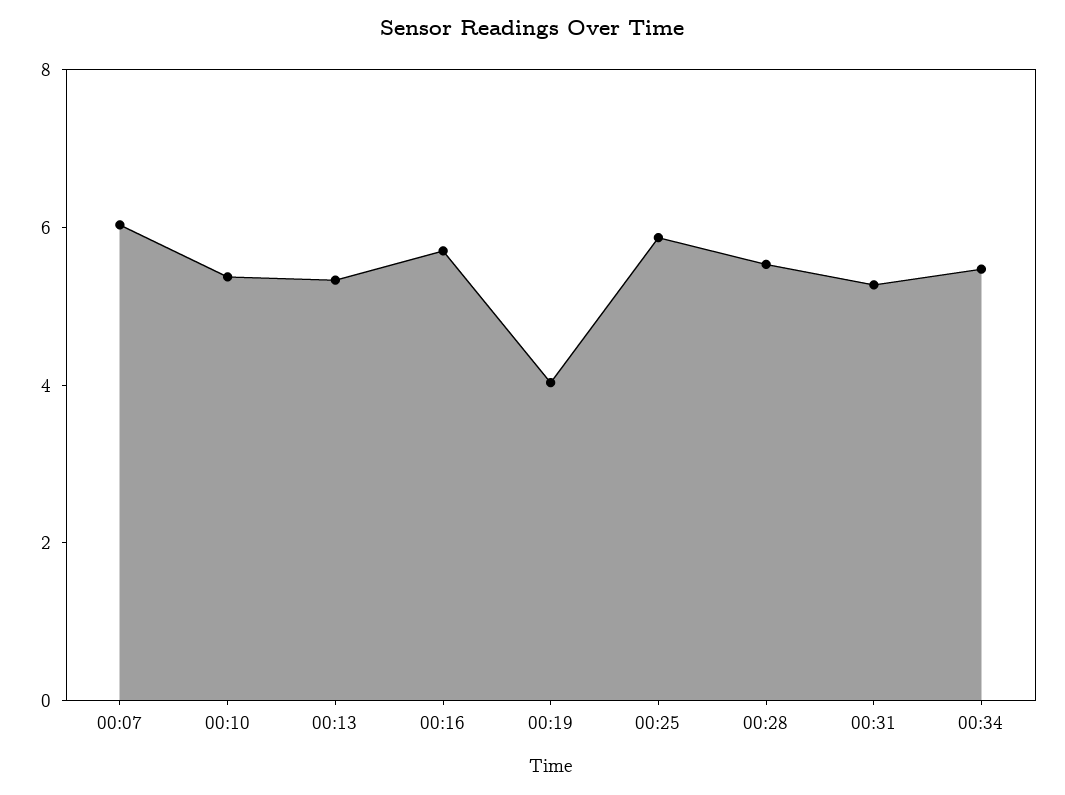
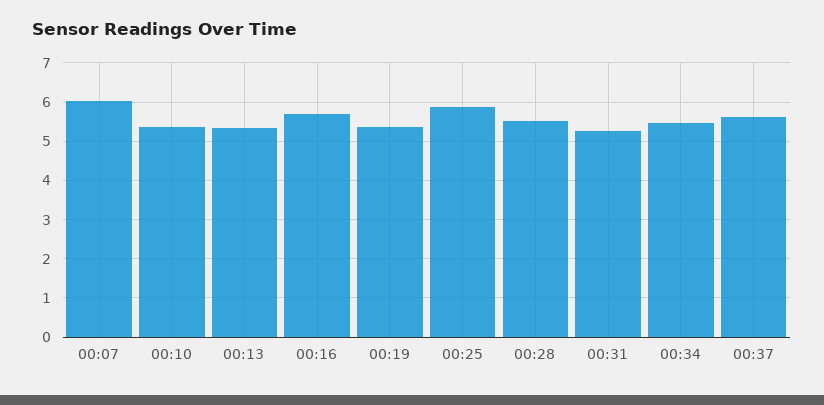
00:19: 4 -> 5.4
00:37: none -> 5.6

